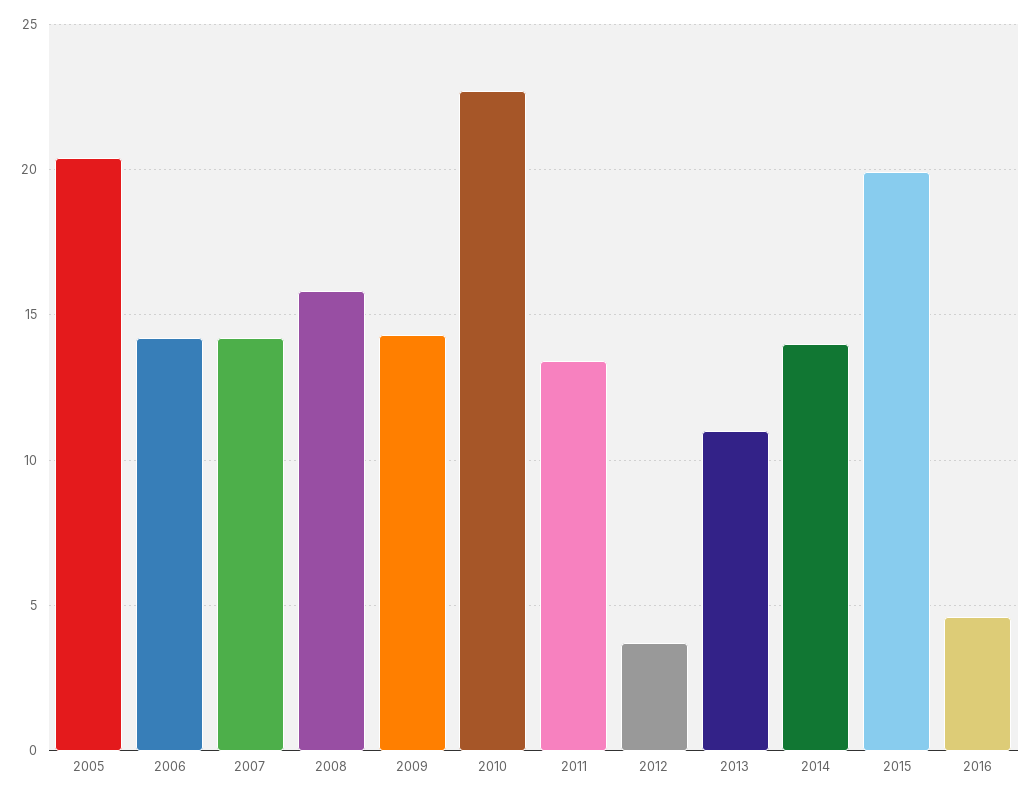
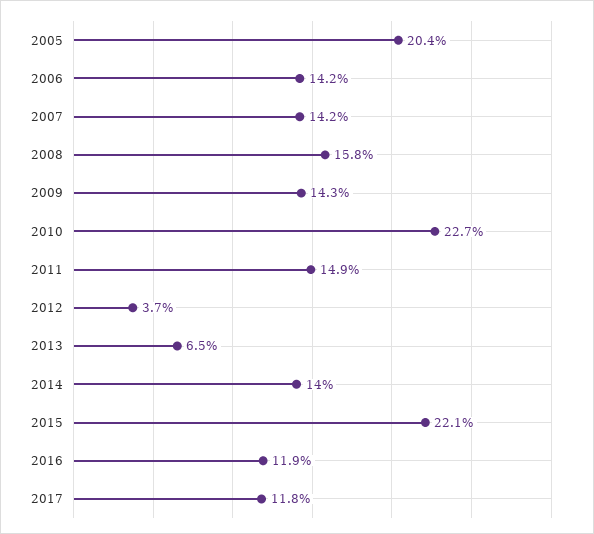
2011: 13.5 -> 14.9
2013: 11 -> 6.5
2015: 20 -> 22.1
2016: 4.5 -> 11.9
2017: none -> 11.8

